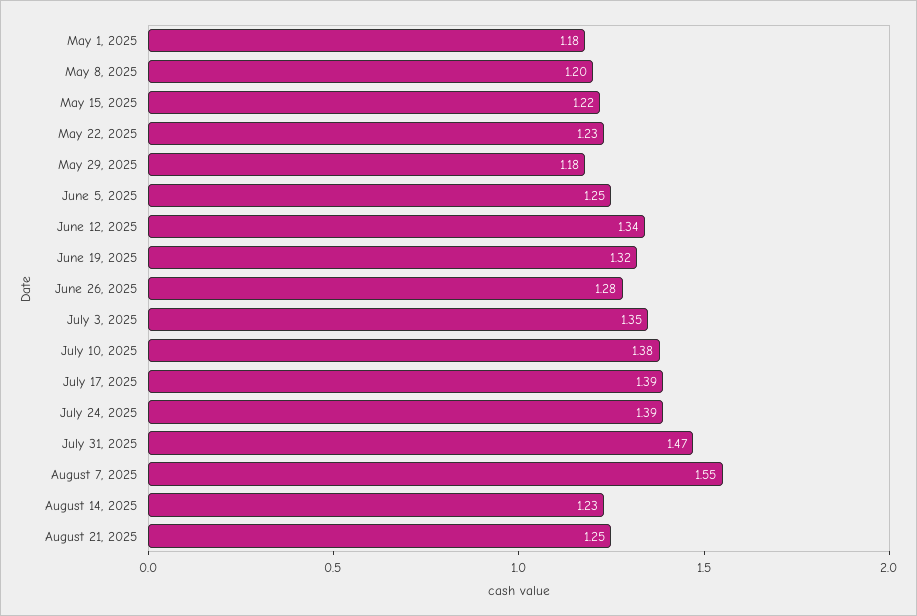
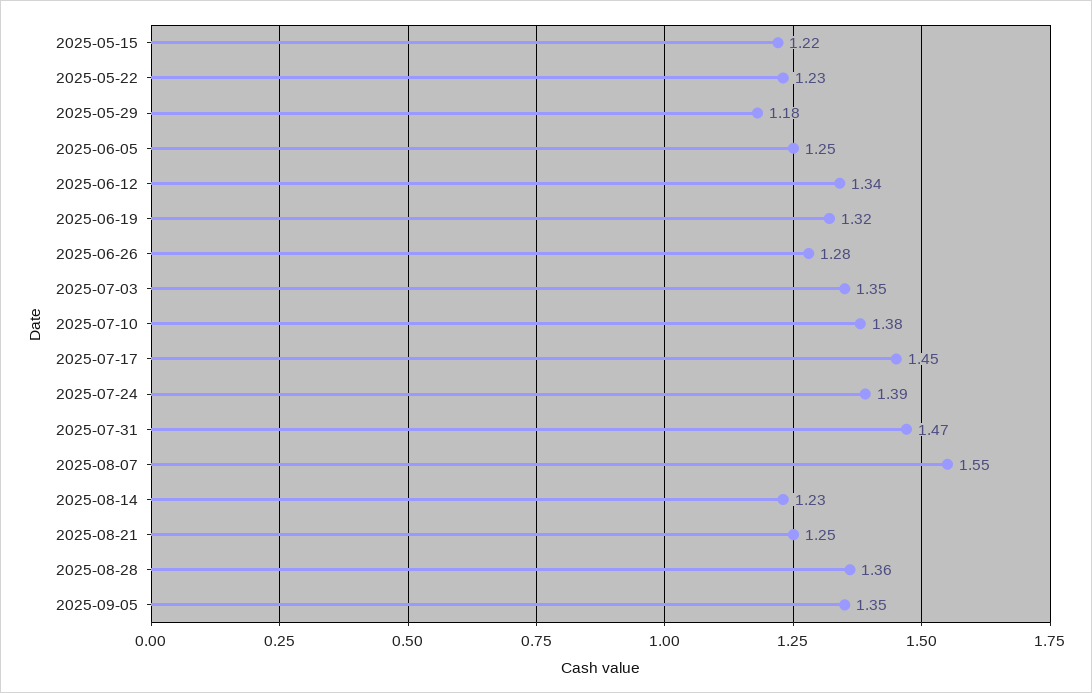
May 1, 2025: 1.18 -> none
May 8, 2025: 1.2 -> none
July 17, 2025: 1.39 -> 1.45
2025-08-28: none -> 1.36
2025-09-05: none -> 1.35

